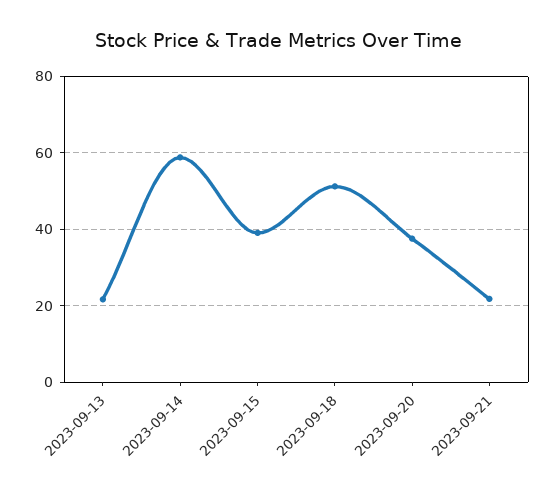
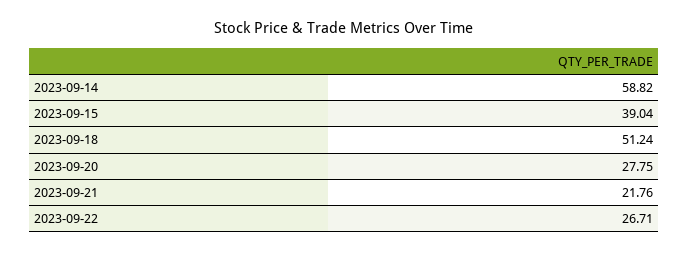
2023-09-13: 22 -> none
2023-09-20: 38 -> 27.75
2023-09-22: none -> 26.71

